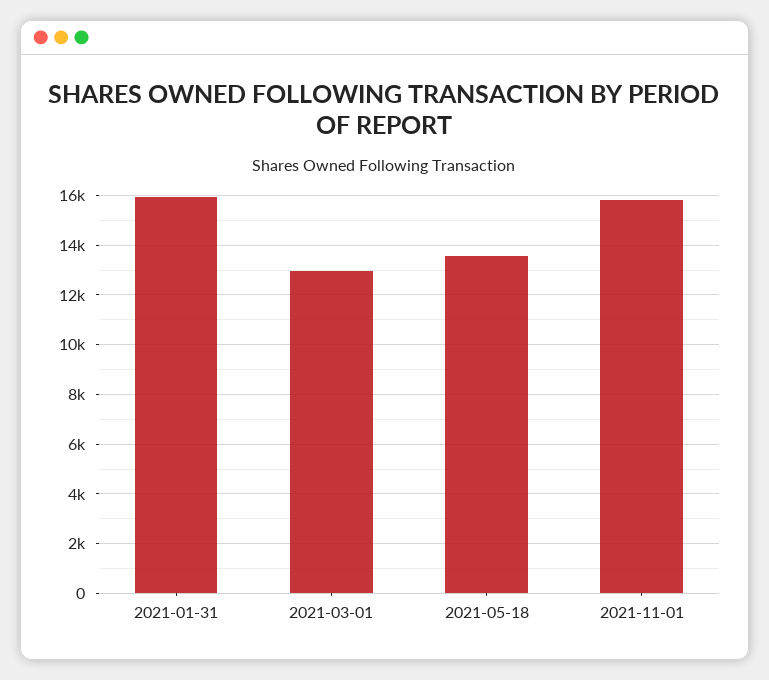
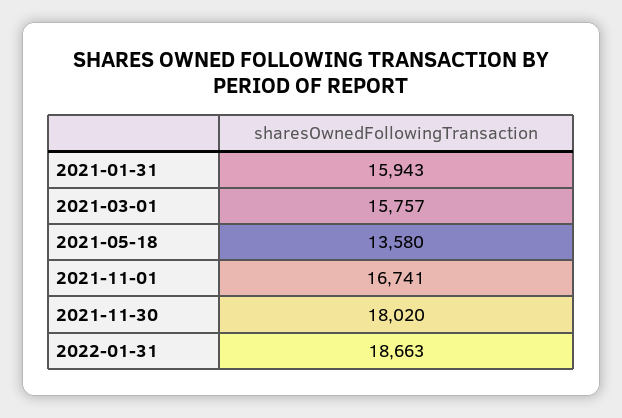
2021-03-01: 13000 -> 15757
2021-11-01: 15750 -> 16741
2021-11-30: none -> 18020
2022-01-31: none -> 18663

